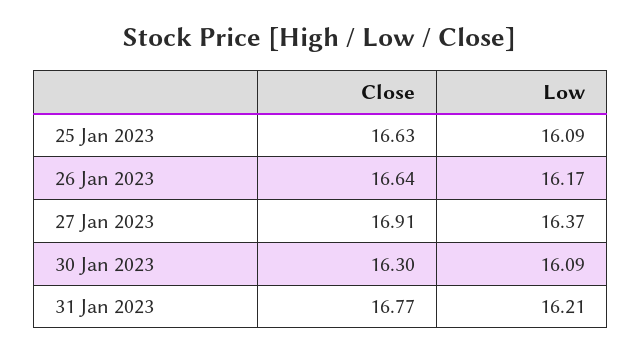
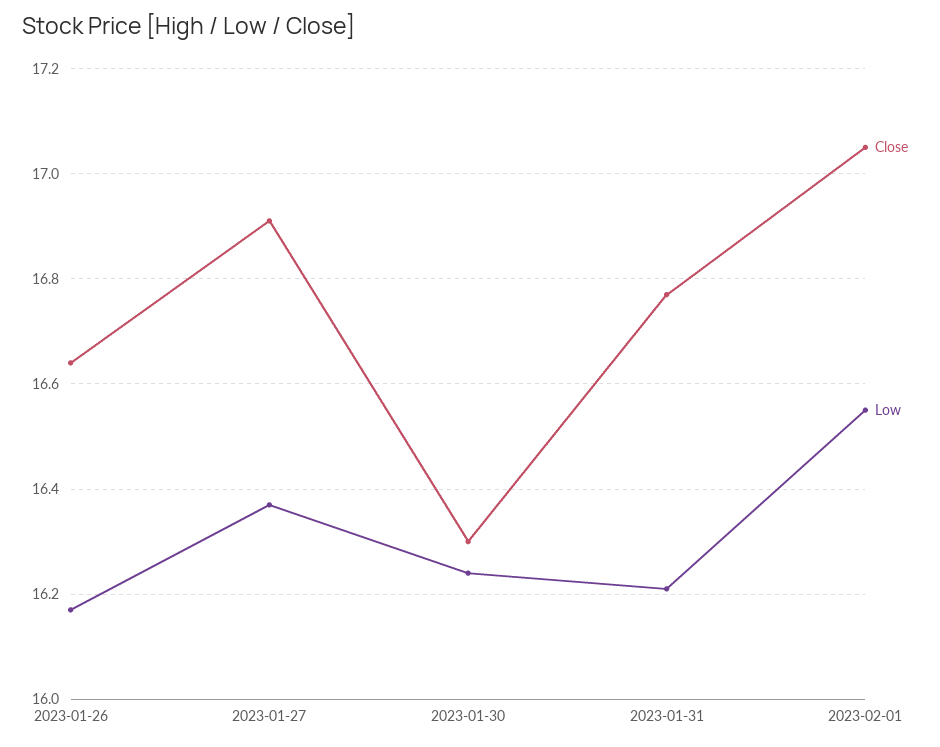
Close, 25 Jan 2023: 16.63 -> none
Low, 25 Jan 2023: 16.09 -> none
Low, 30 Jan 2023: 16.09 -> 16.25
Close, 2023-02-01: none -> 17.05
Low, 2023-02-01: none -> 16.55

